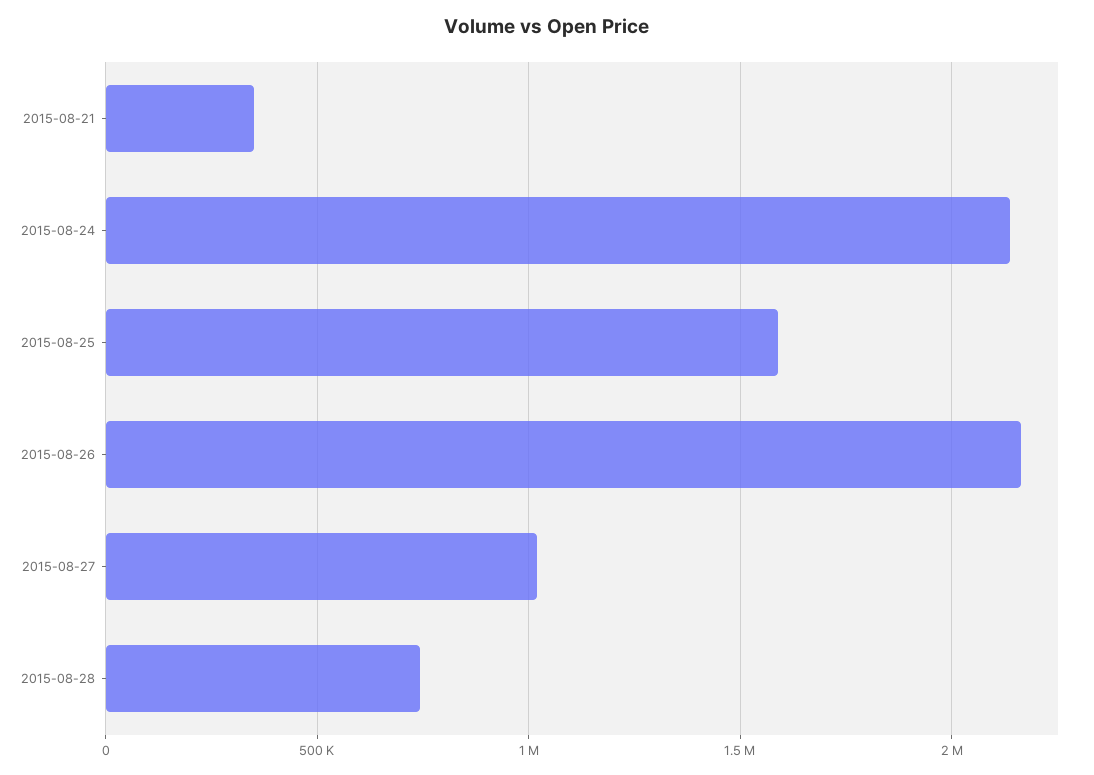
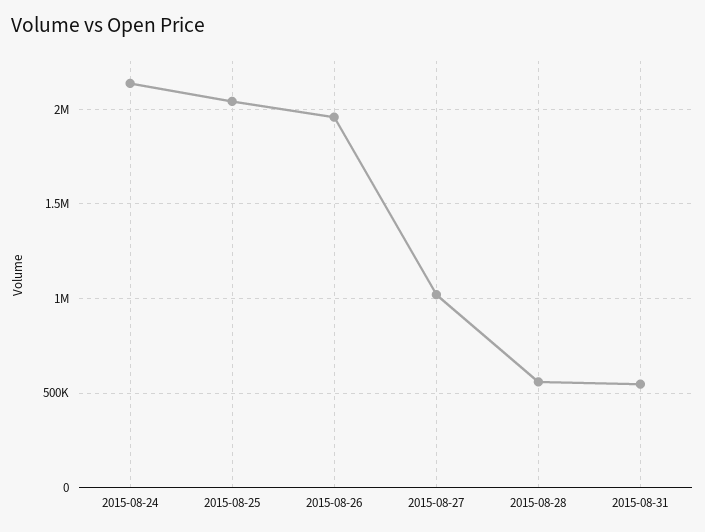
2015-08-21: 350000 -> none
2015-08-25: 1600000 -> 2050000
2015-08-26: 2150000 -> 1950000
2015-08-28: 750000 -> 550000
2015-08-31: none -> 550000

